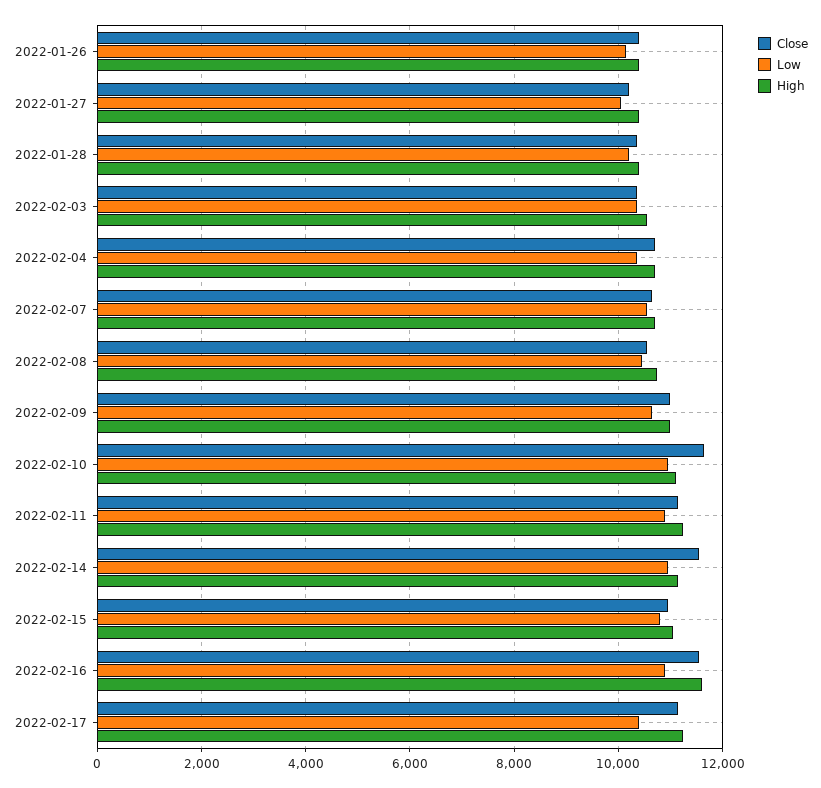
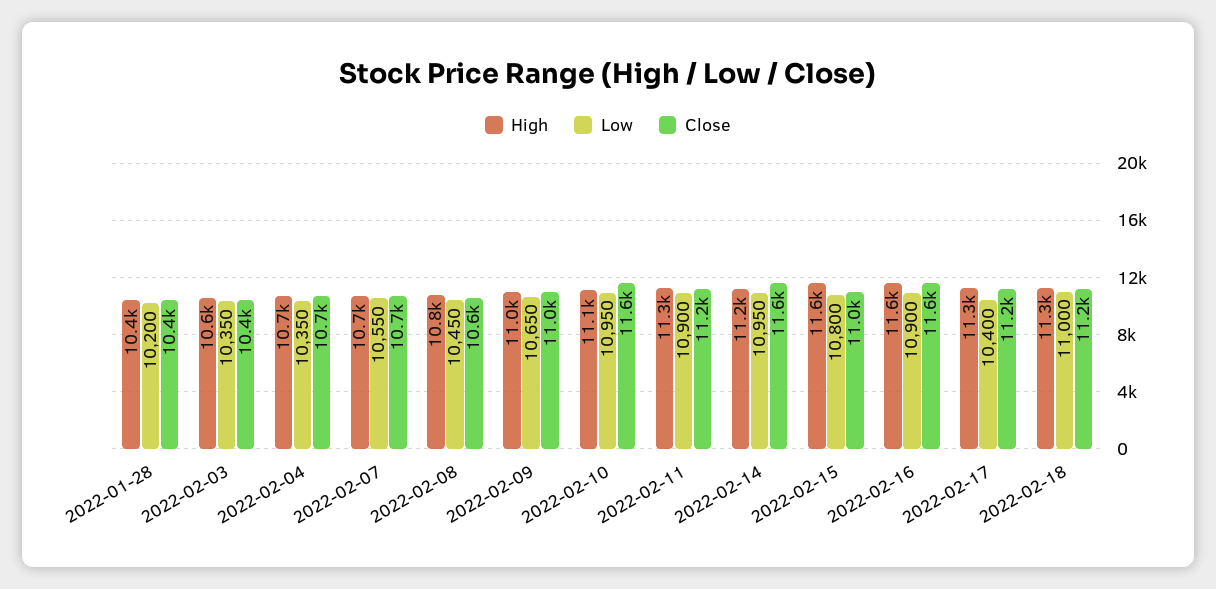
Close, 2022-01-26: 10400 -> none
Low, 2022-01-26: 10200 -> none
High, 2022-01-26: 10400 -> none
Close, 2022-01-27: 10200 -> none
Low, 2022-01-27: 10000 -> none
High, 2022-01-27: 10400 -> none
High, 2022-02-15: 11000 -> 11600
High, 2022-02-18: none -> 11300
Low, 2022-02-18: none -> 11000
Close, 2022-02-18: none -> 11200

